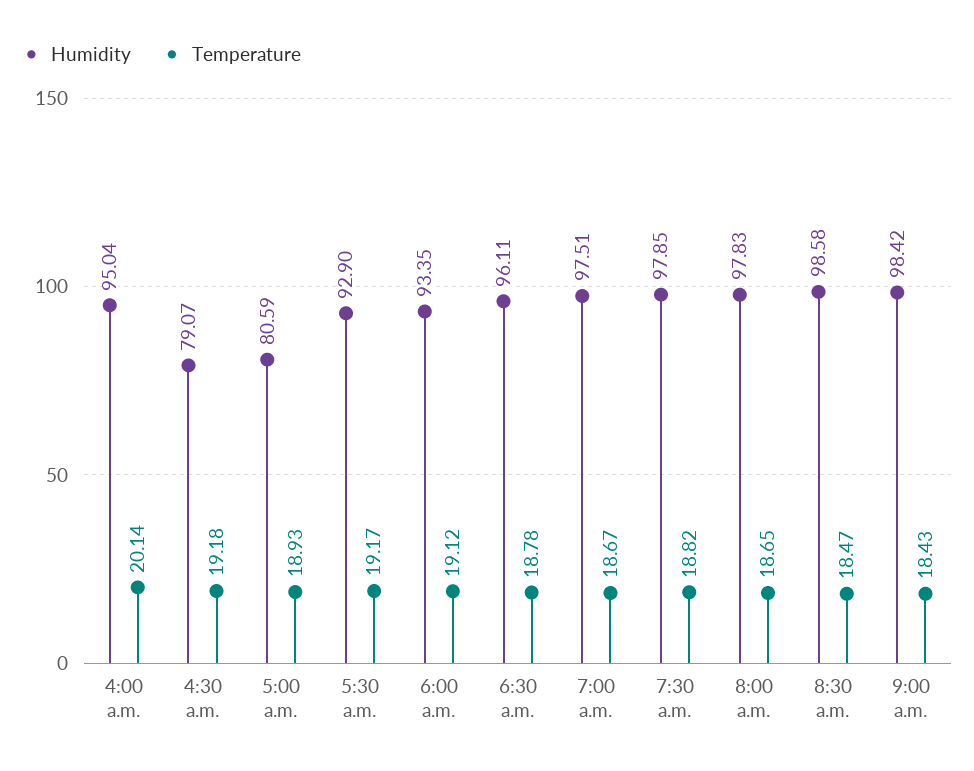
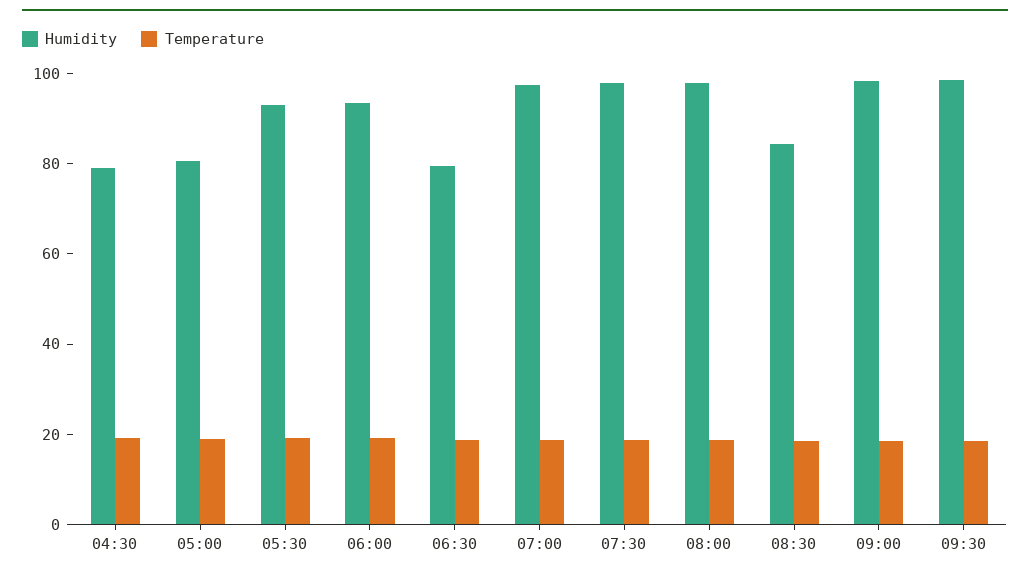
Humidity, 4:00 a.m.: 95.04 -> none
Temperature, 4:00 a.m.: 20.14 -> none
Humidity, 6:30 a.m.: 96.11 -> 80
Humidity, 8:30 a.m.: 98.58 -> 85
Humidity, 09:30: none -> 100
Temperature, 09:30: none -> 20

